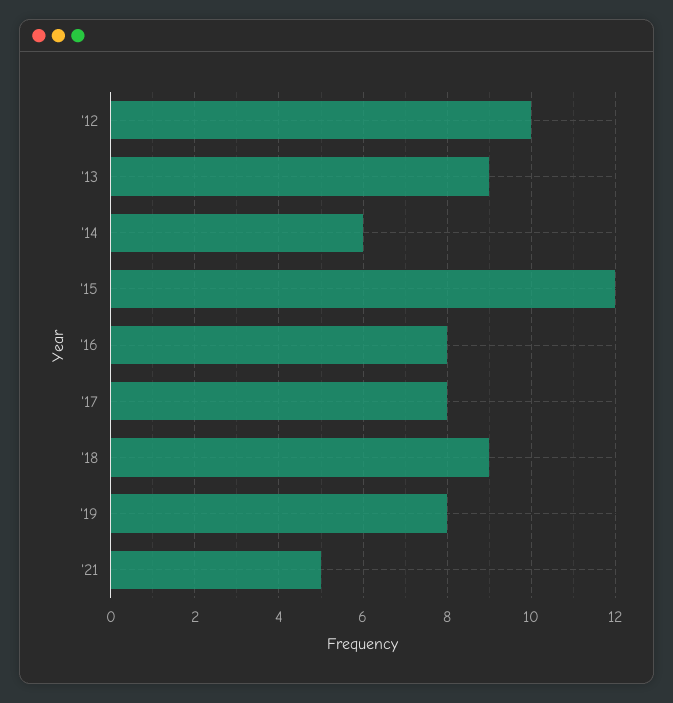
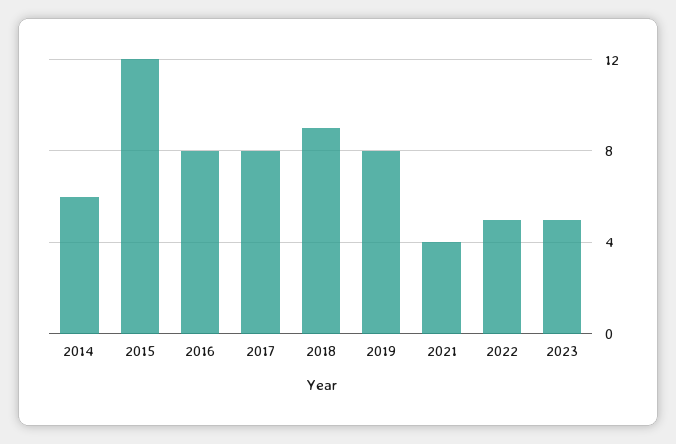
'12: 10 -> none
'13: 9 -> none
'21: 5 -> 4
2022: none -> 5
2023: none -> 5

